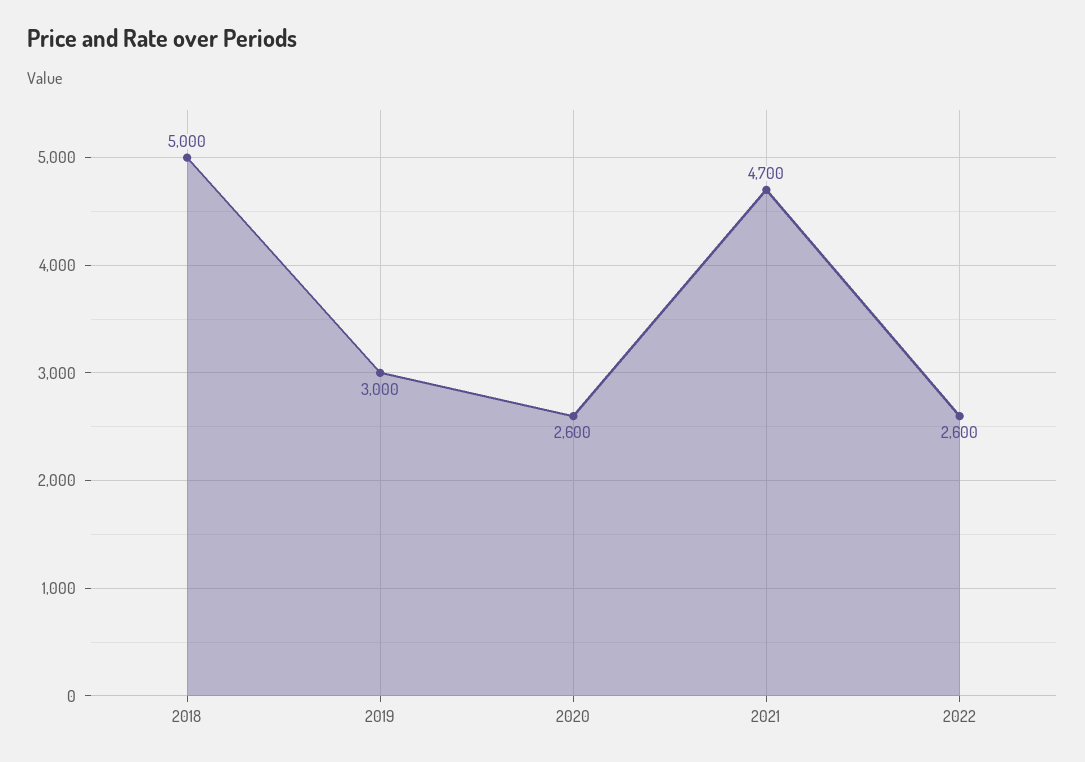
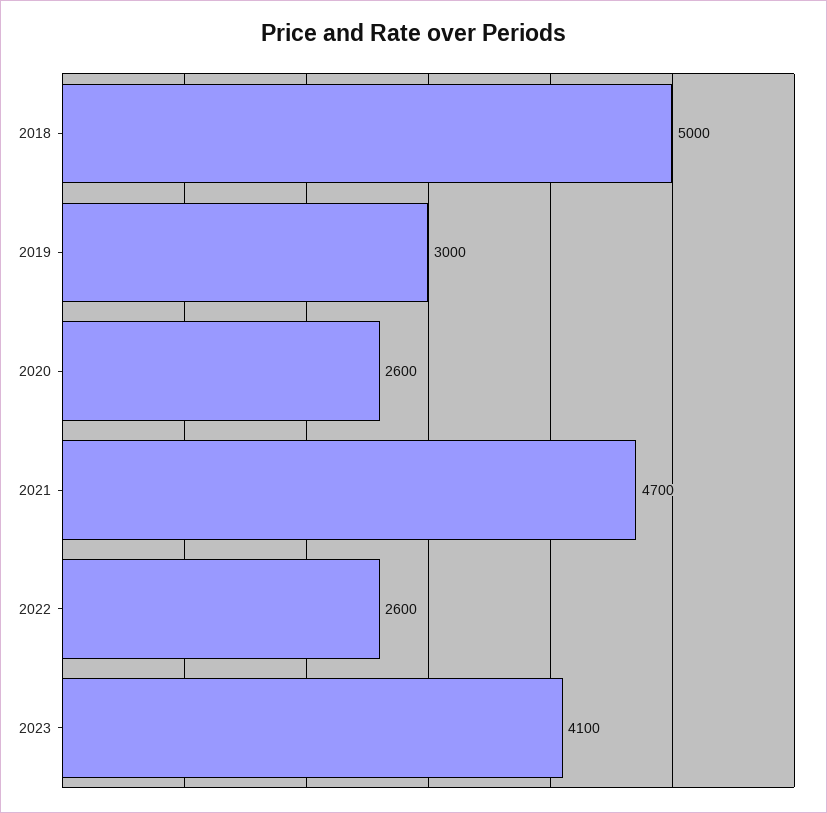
2023: none -> 4100

